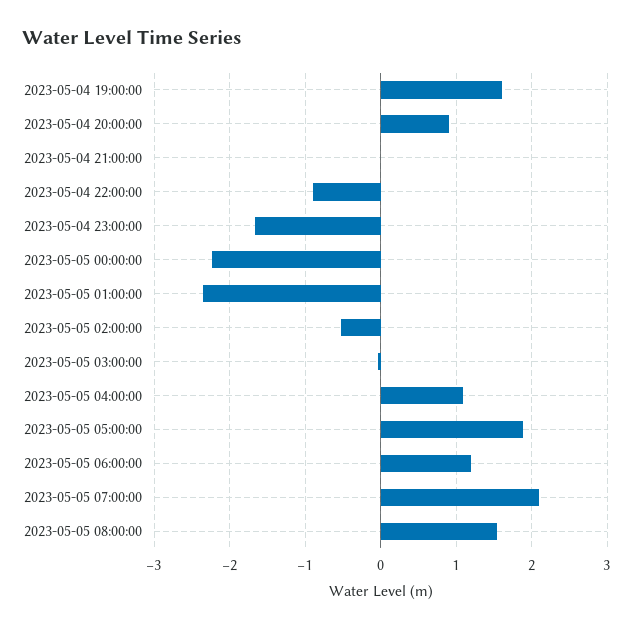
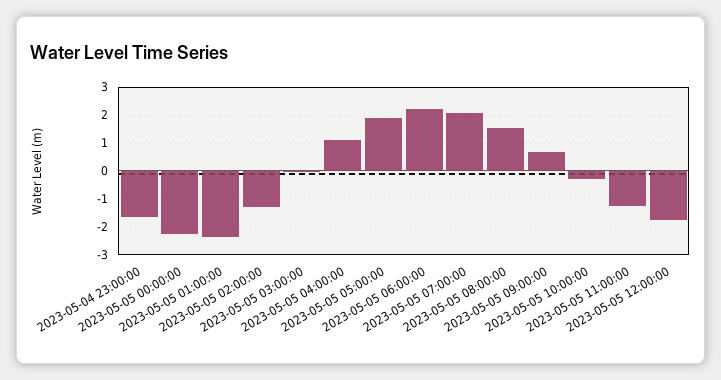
2023-05-04 19:00:00: 1.6 -> none
2023-05-04 20:00:00: 0.9 -> none
2023-05-04 21:00:00: 0 -> none
2023-05-04 22:00:00: -0.9 -> none
2023-05-05 02:00:00: -0.5 -> -1.25
2023-05-05 06:00:00: 1.2 -> 2.25
2023-05-05 09:00:00: none -> 0.75
2023-05-05 10:00:00: none -> -0.25
2023-05-05 11:00:00: none -> -1.25
2023-05-05 12:00:00: none -> -1.75

